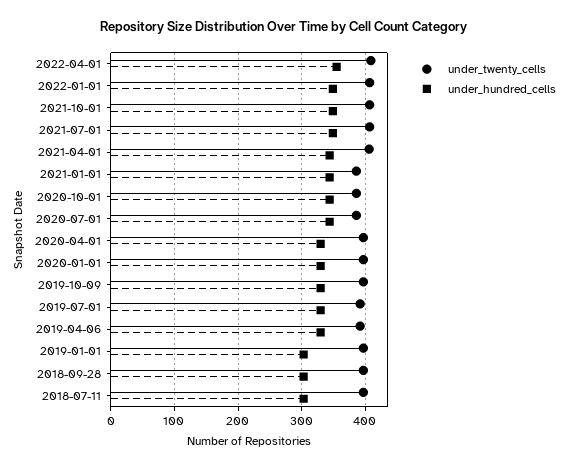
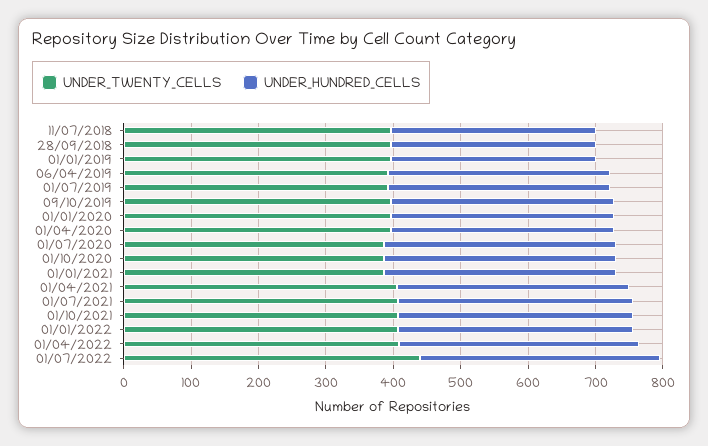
under_twenty_cells, 01/07/2022: none -> 440
under_hundred_cells, 01/07/2022: none -> 360

